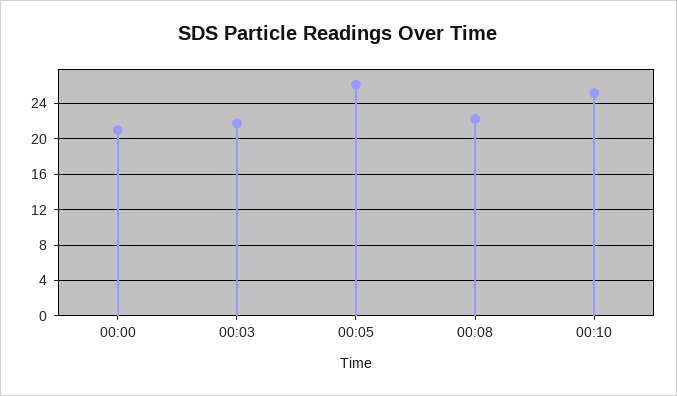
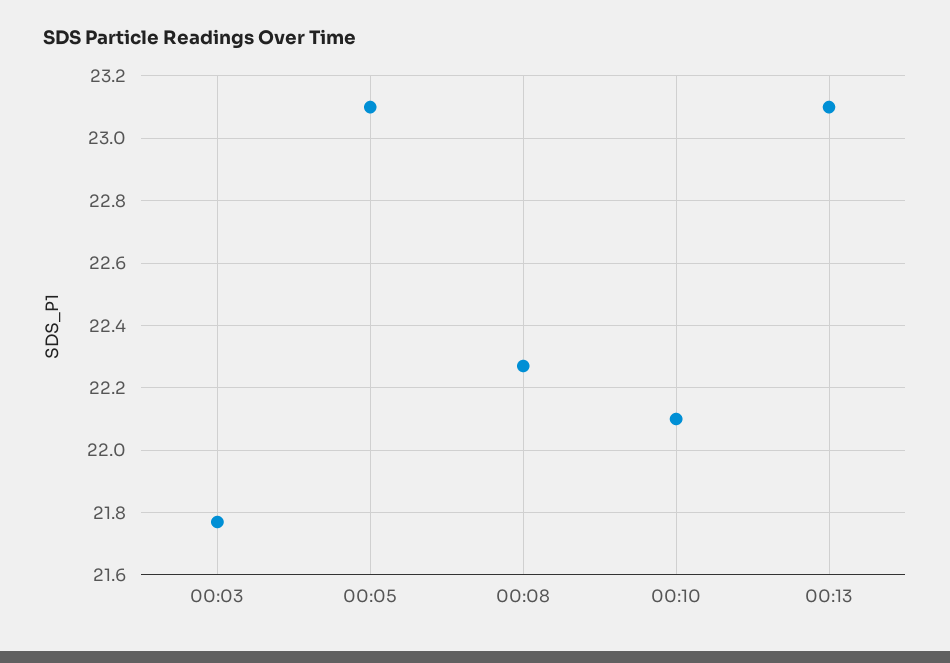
00:00: 21 -> none
00:05: 26 -> 23.1
00:10: 25 -> 22.1
00:13: none -> 23.1

